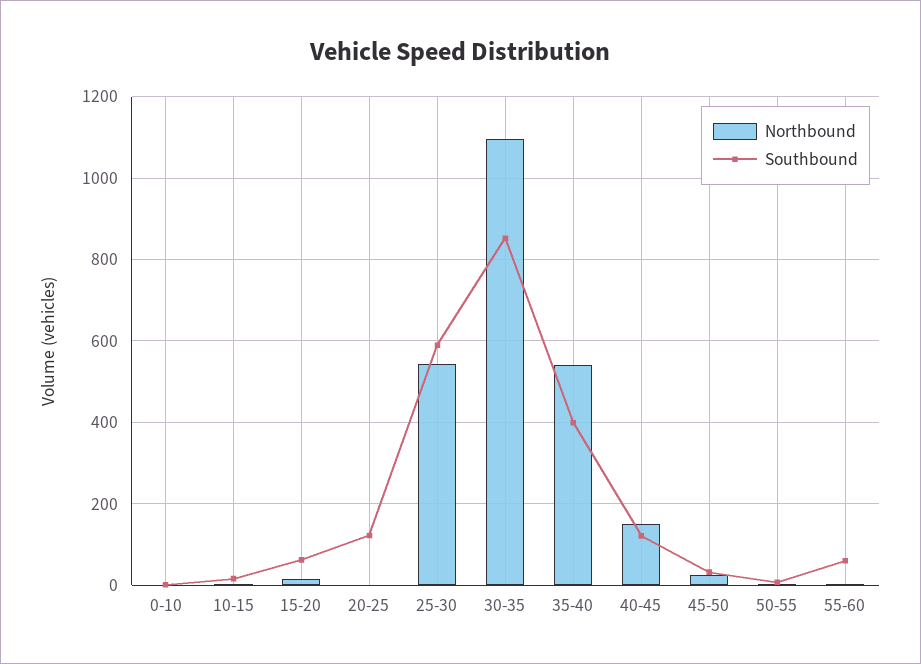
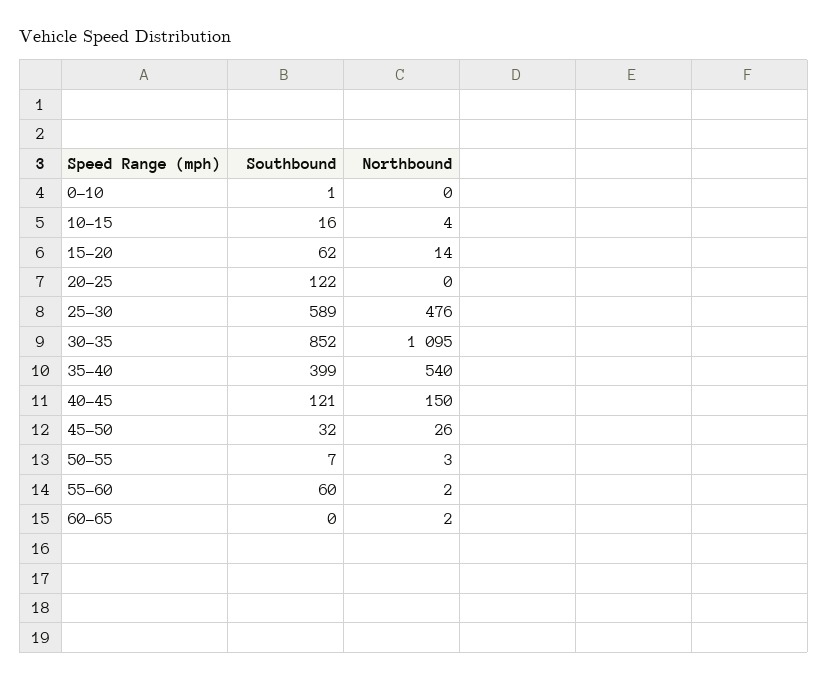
Northbound, 25-30: 540 -> 476
Southbound, 60-65: none -> 0
Northbound, 60-65: none -> 2

